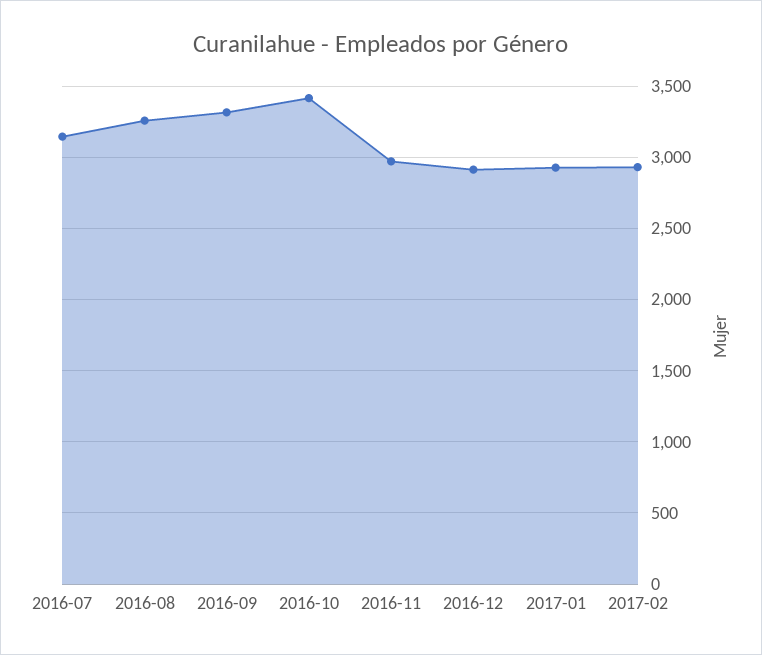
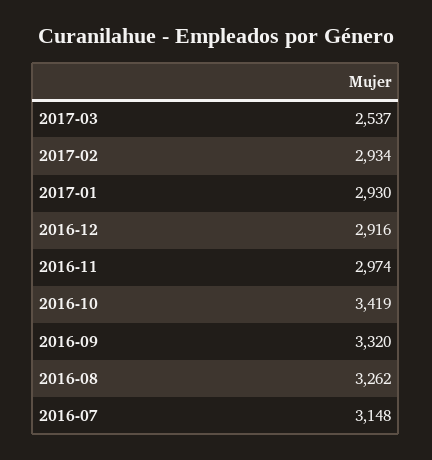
2017-03: none -> 2537

